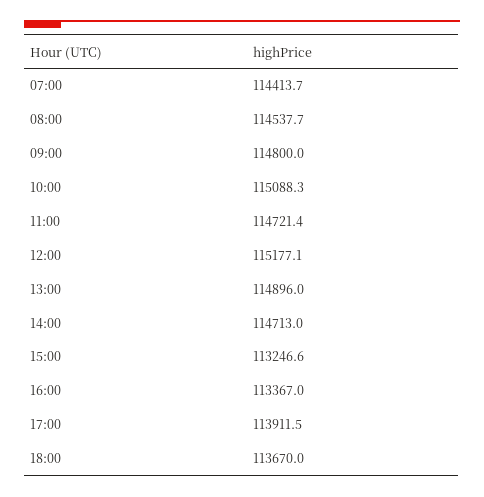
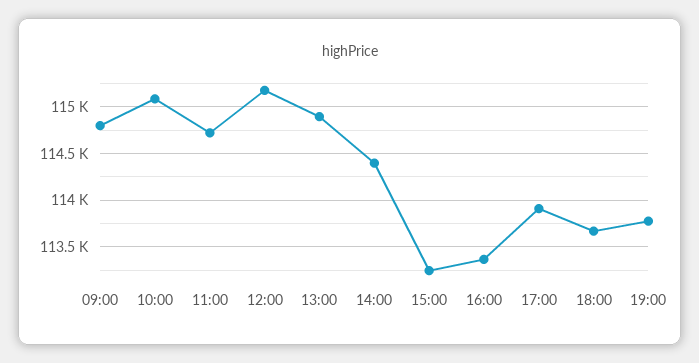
07:00: 114413.7 -> none
08:00: 114537.7 -> none
14:00: 114713 -> 114400
19:00: none -> 113800

